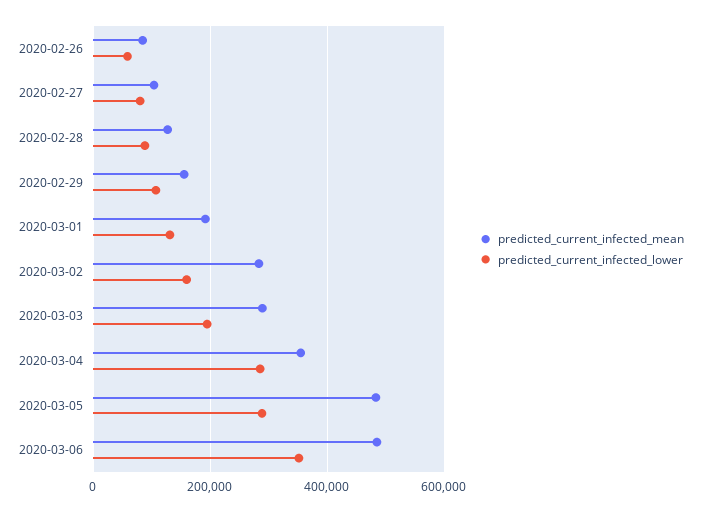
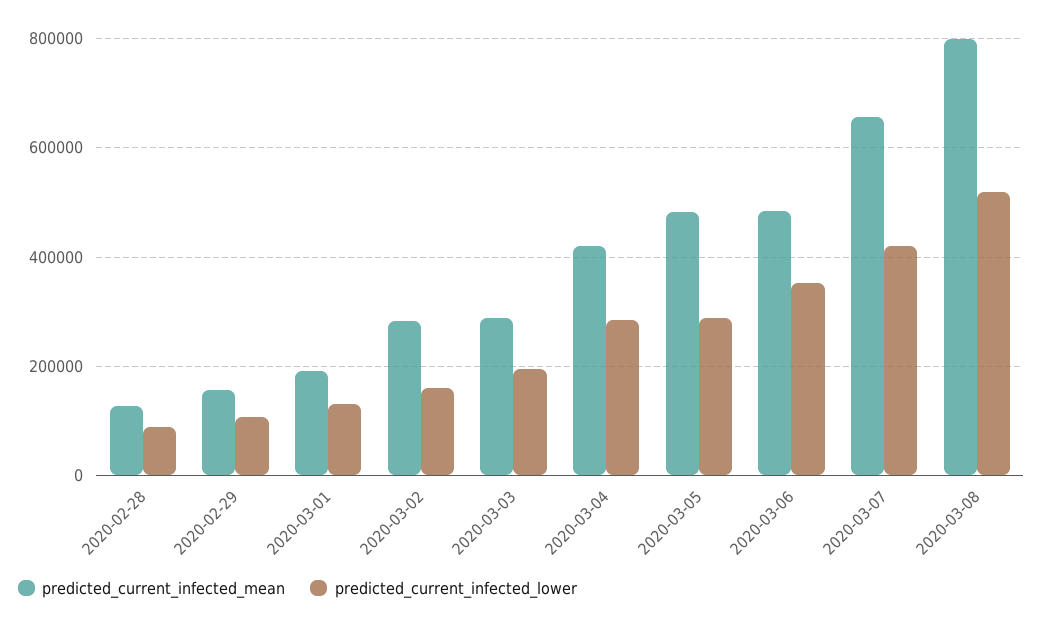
predicted_current_infected_mean, 2020-02-26: 80000 -> none
predicted_current_infected_lower, 2020-02-26: 60000 -> none
predicted_current_infected_mean, 2020-02-27: 100000 -> none
predicted_current_infected_lower, 2020-02-27: 80000 -> none
predicted_current_infected_mean, 2020-03-04: 360000 -> 420000
predicted_current_infected_mean, 2020-03-07: none -> 660000
predicted_current_infected_lower, 2020-03-07: none -> 420000
predicted_current_infected_mean, 2020-03-08: none -> 800000
predicted_current_infected_lower, 2020-03-08: none -> 520000

